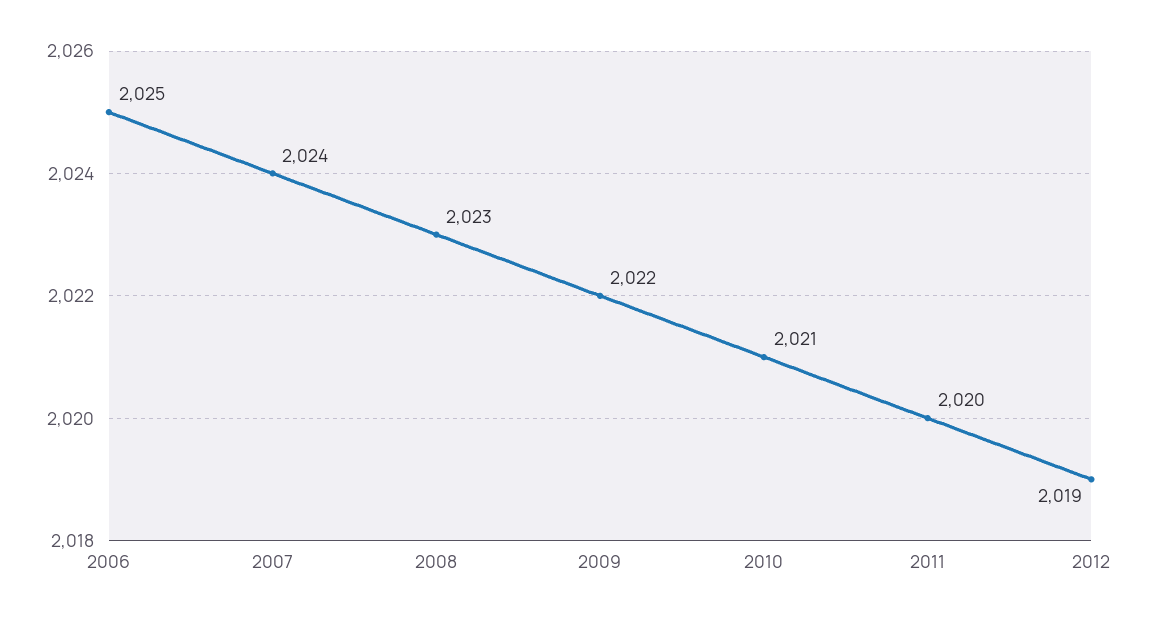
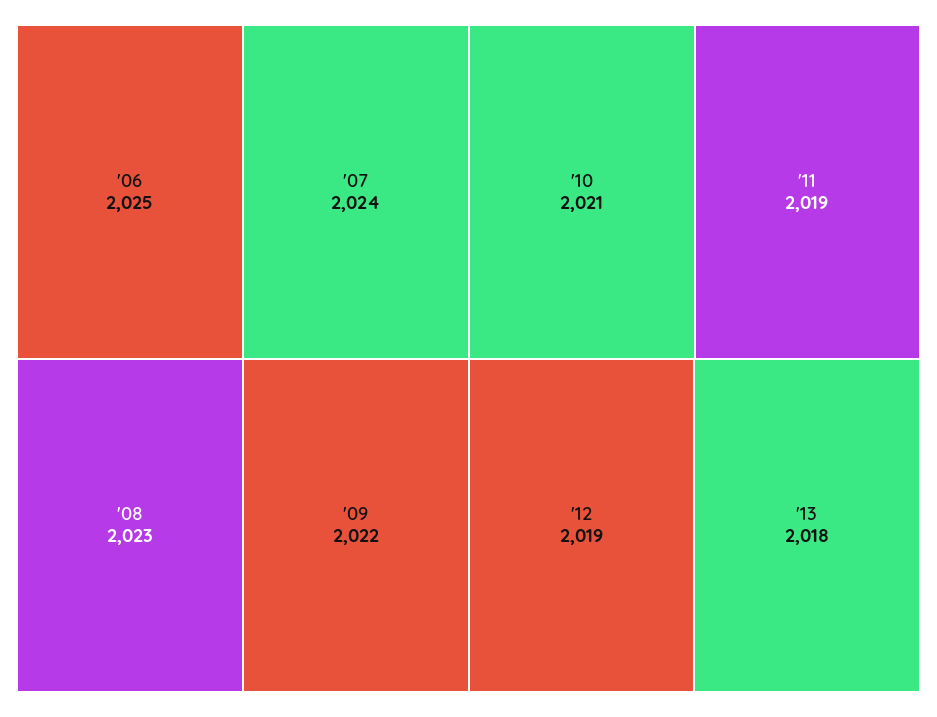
2011: 2020 -> 2019
'13: none -> 2018

